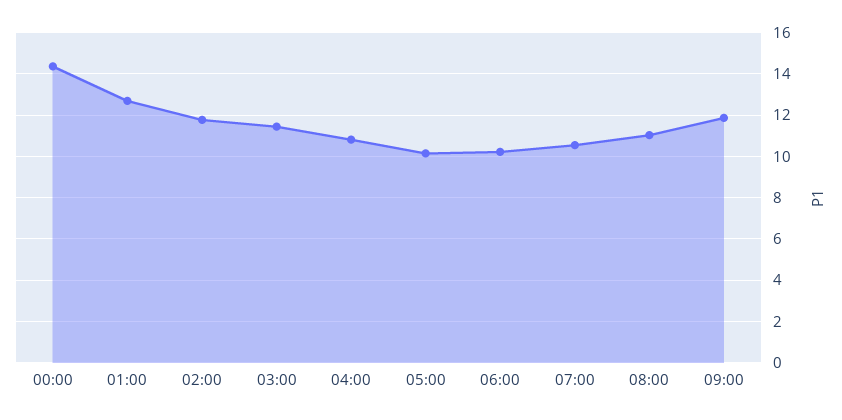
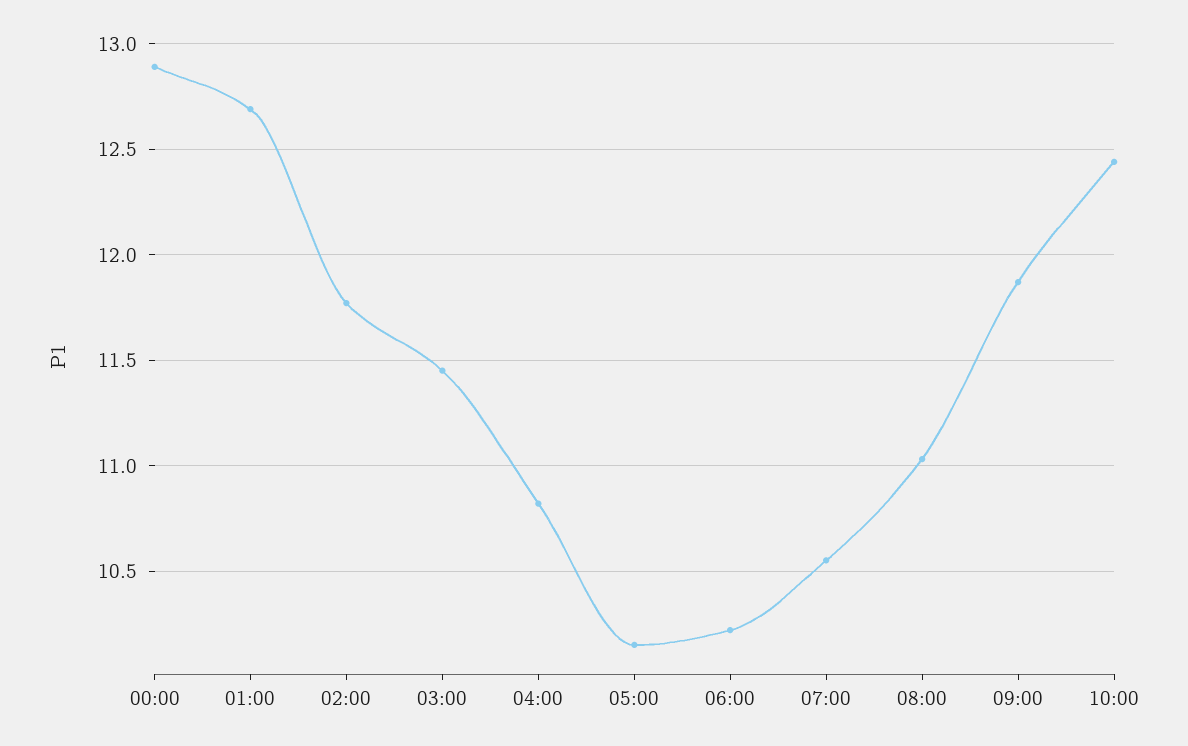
00:00: 14.5 -> 12.9
10:00: none -> 12.45

